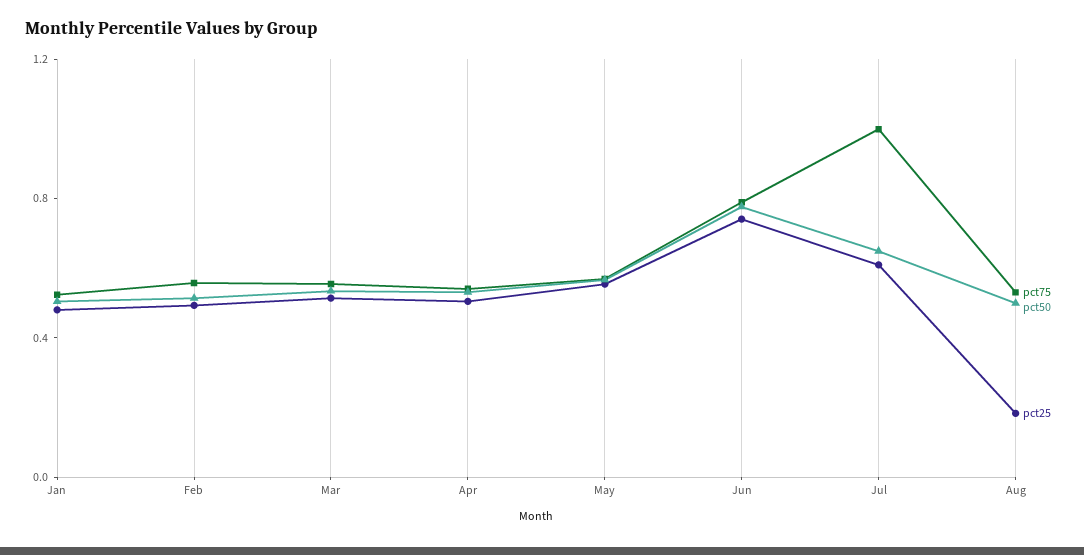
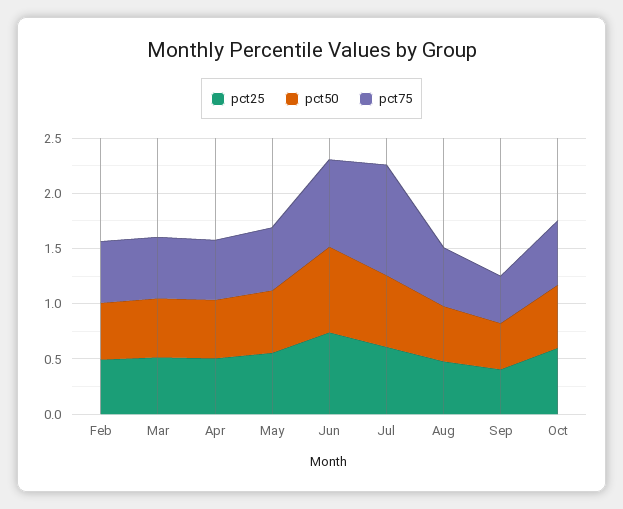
pct75, Jan: 0.5 -> none
pct50, Jan: 0.5 -> none
pct25, Jan: 0.5 -> none
pct25, Aug: 0.2 -> 0.5
pct25, Sep: none -> 0.4
pct50, Sep: none -> 0.4
pct75, Sep: none -> 0.4
pct25, Oct: none -> 0.6
pct50, Oct: none -> 0.6
pct75, Oct: none -> 0.6

